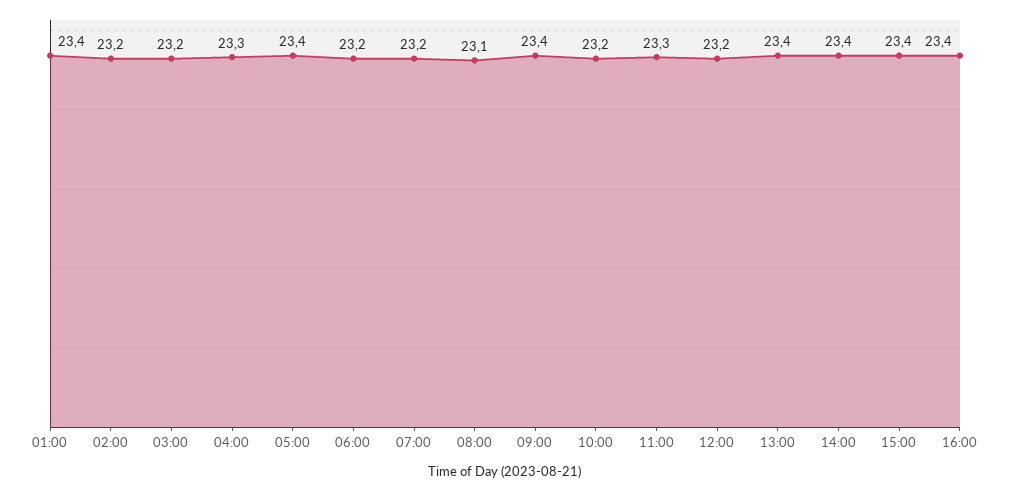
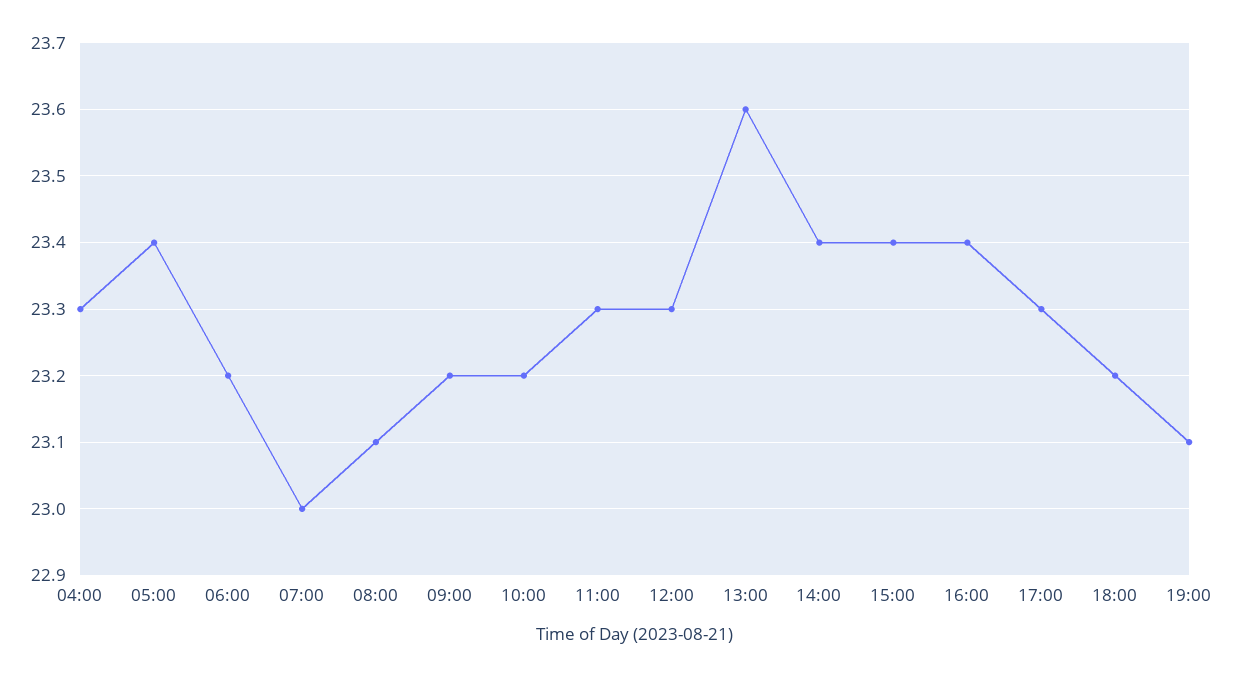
01:00: 23.4 -> none
02:00: 23.2 -> none
03:00: 23.2 -> none
07:00: 23.2 -> 23
09:00: 23.4 -> 23.2
12:00: 23.2 -> 23.3
13:00: 23.4 -> 23.6
17:00: none -> 23.3
18:00: none -> 23.2
19:00: none -> 23.1

